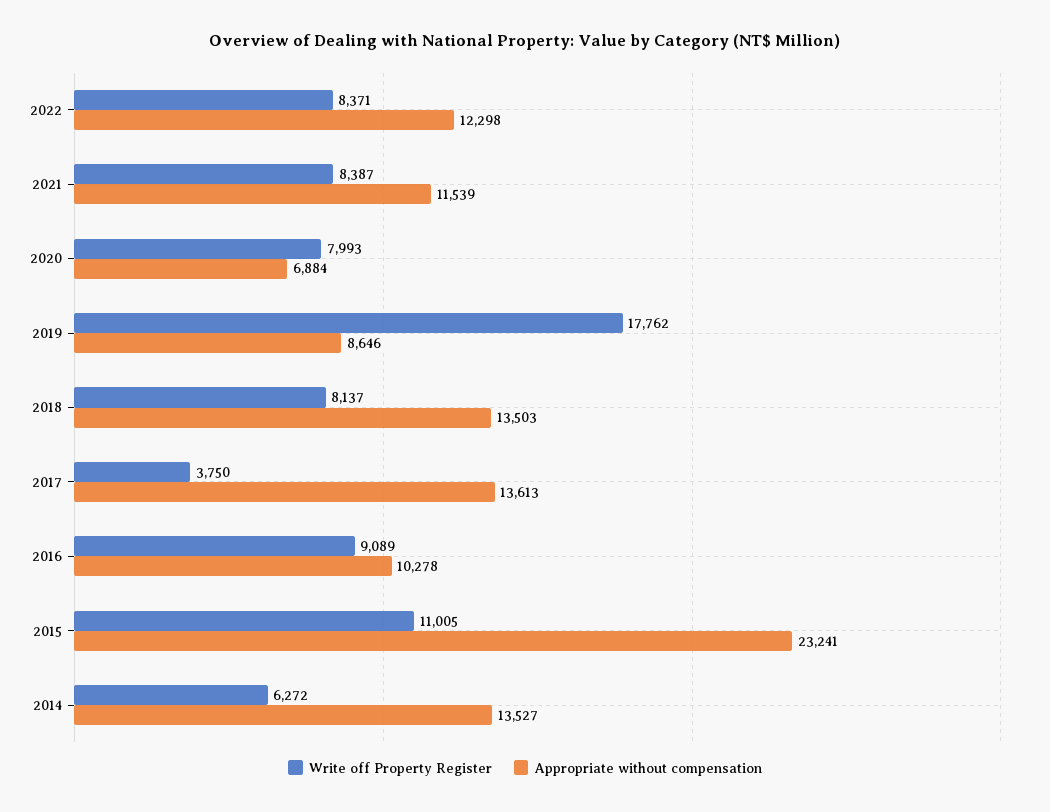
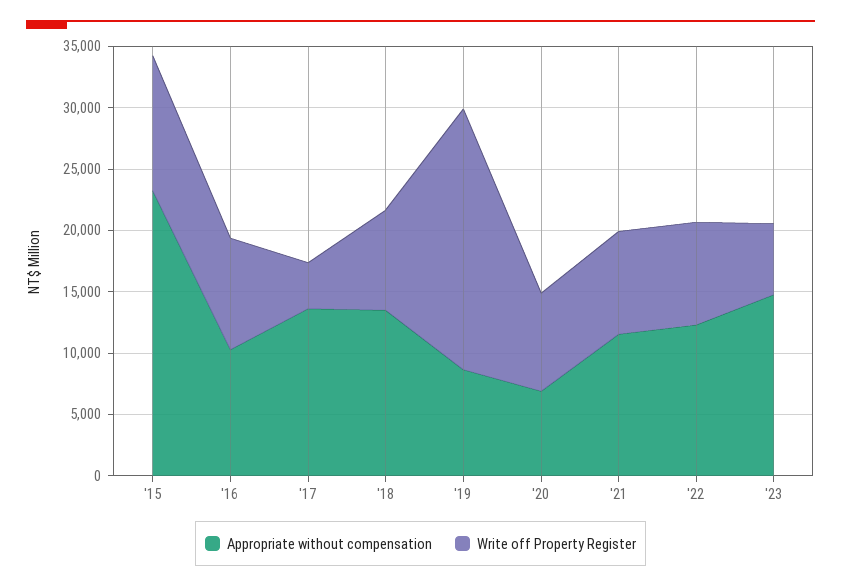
Write off Property Register, 2019: 17762 -> 21000
Write off Property Register, 2014: 6272 -> none
Appropriate without compensation, 2014: 13527 -> none
Appropriate without compensation, '23: none -> 15000
Write off Property Register, '23: none -> 6000

